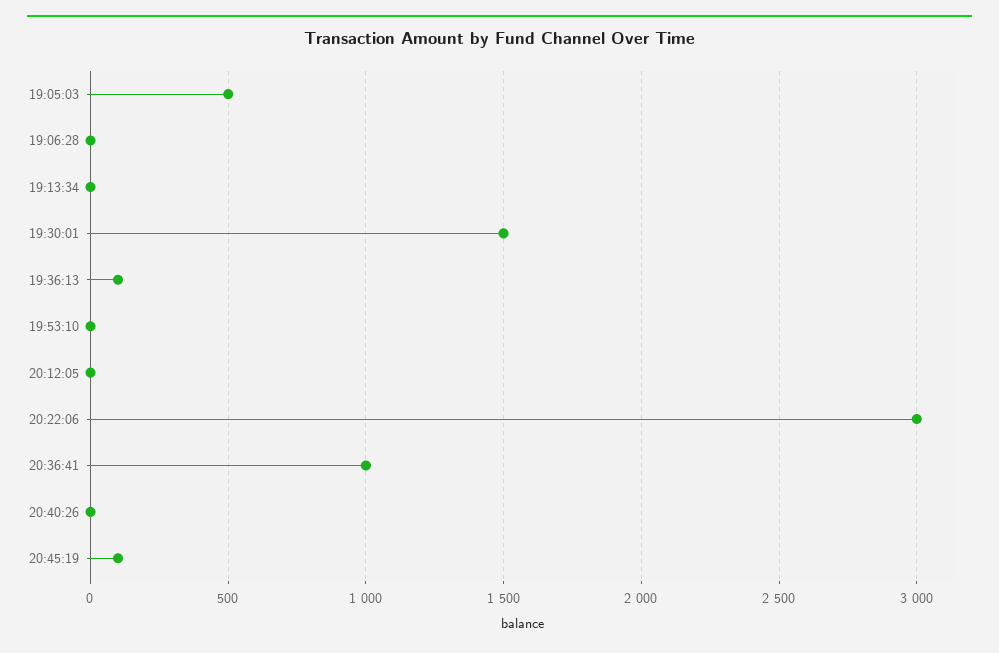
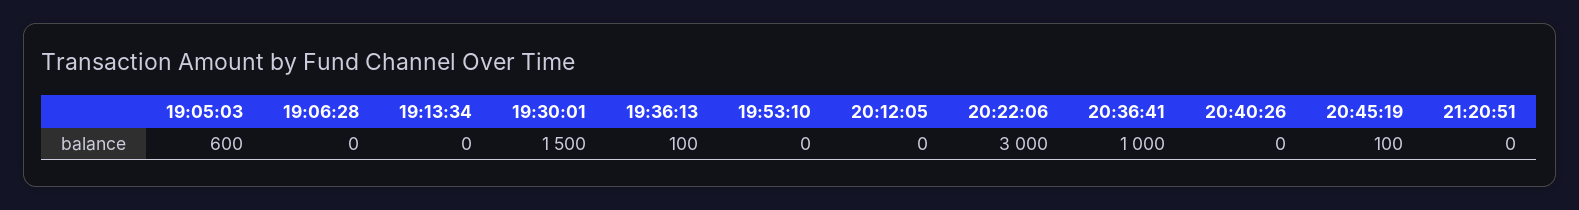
19:05:03: 500 -> 600
21:20:51: none -> 0

